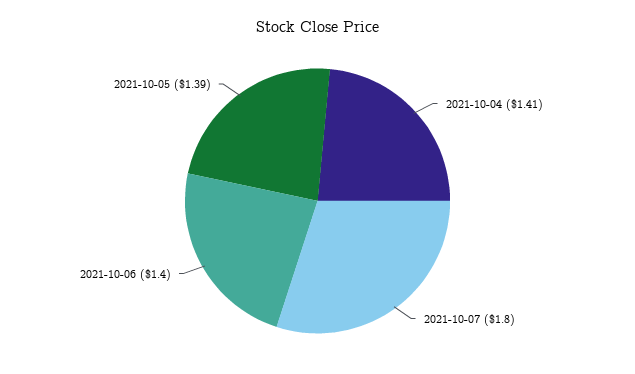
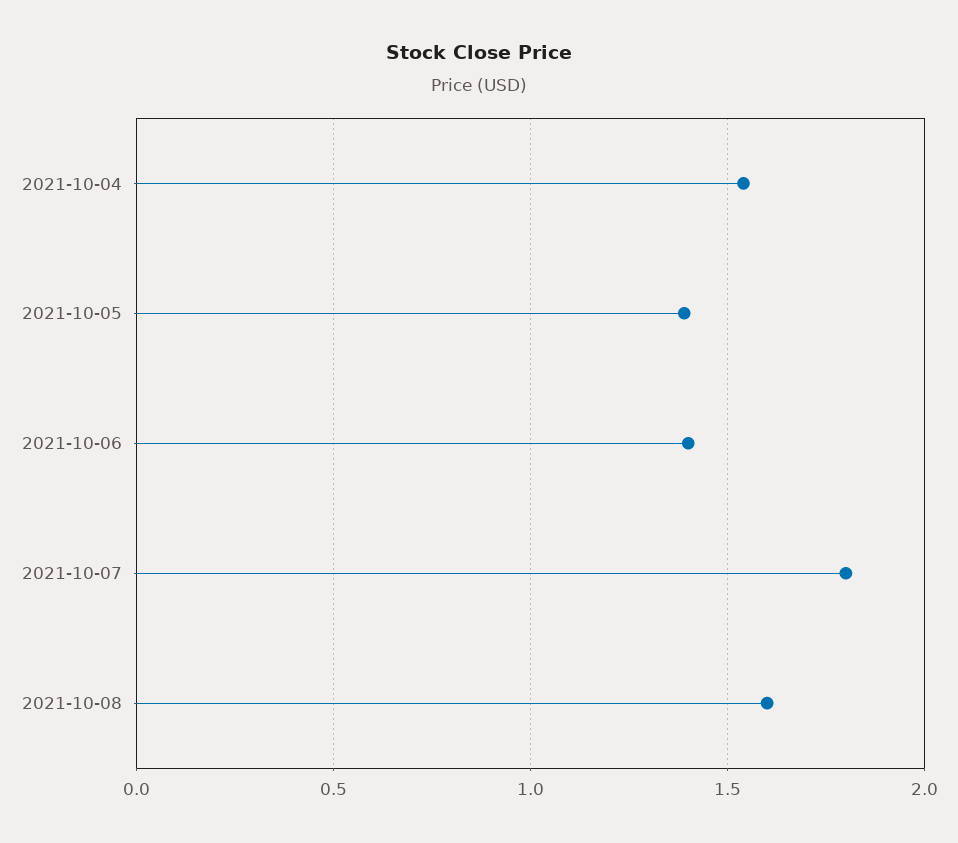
2021-10-04: 1.41 -> 1.55
2021-10-08: none -> 1.6

